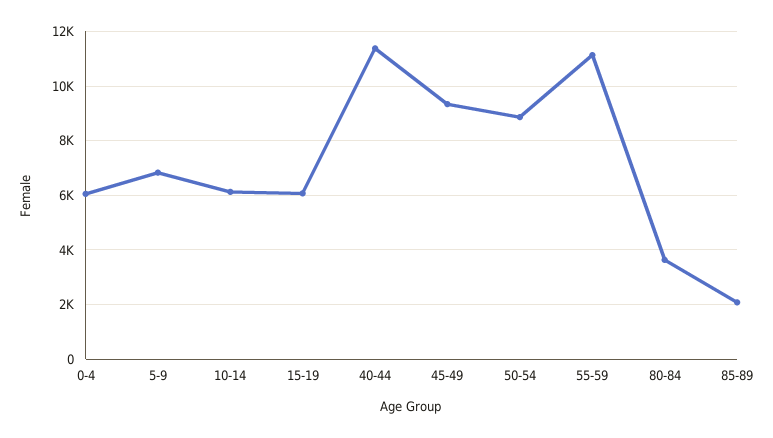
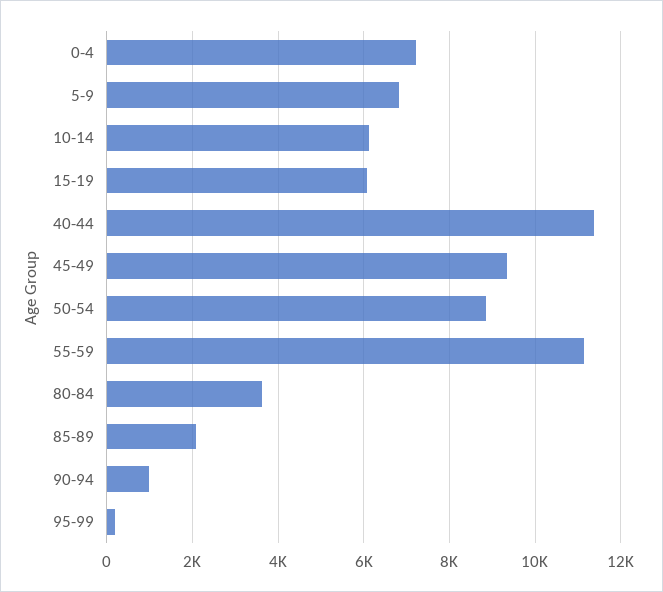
0-4: 6000 -> 7200
90-94: none -> 1000
95-99: none -> 200

